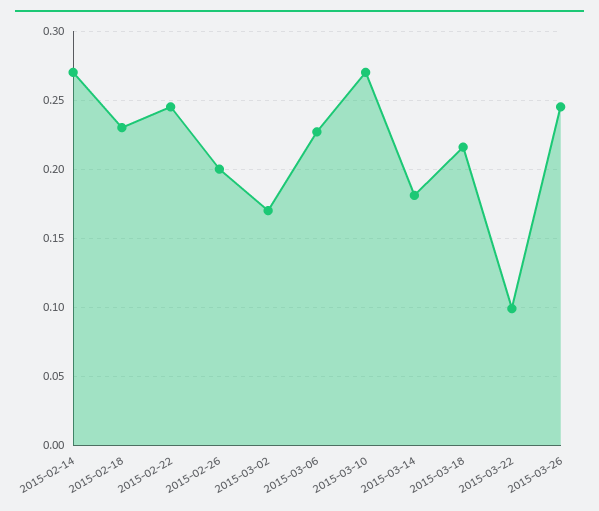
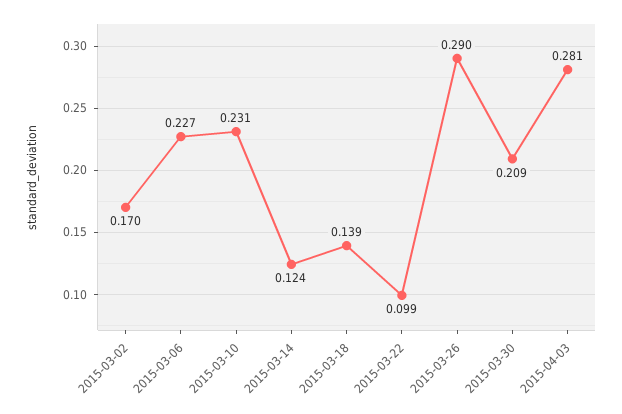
2015-02-14: 0.27 -> none
2015-02-18: 0.23 -> none
2015-02-22: 0.245 -> none
2015-02-26: 0.2 -> none
2015-03-10: 0.27 -> 0.231
2015-03-14: 0.18 -> 0.124
2015-03-18: 0.215 -> 0.139
2015-03-26: 0.245 -> 0.29
2015-03-30: none -> 0.209
2015-04-03: none -> 0.281

